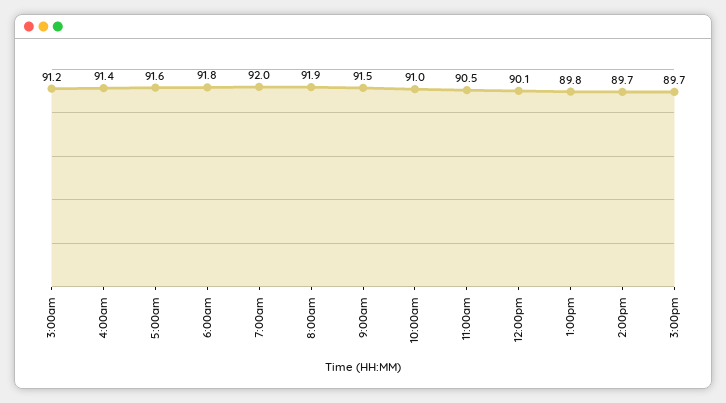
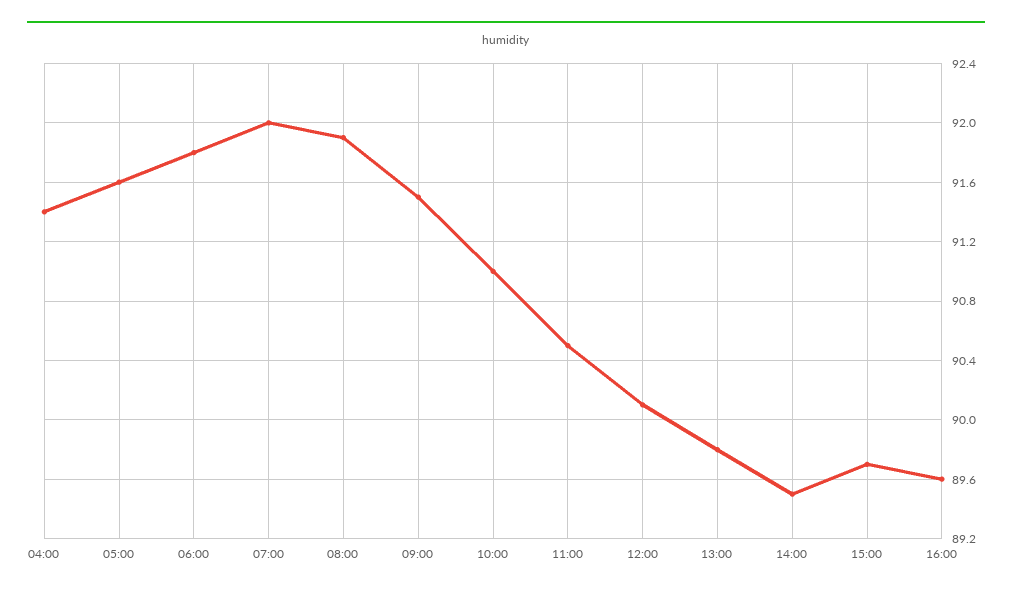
3:00am: 91.2 -> none
2:00pm: 89.7 -> 89.5
16:00: none -> 89.6

